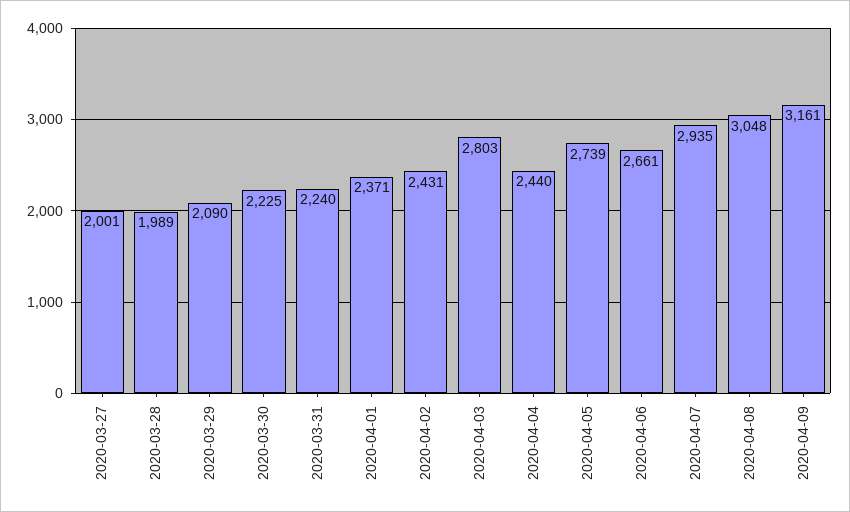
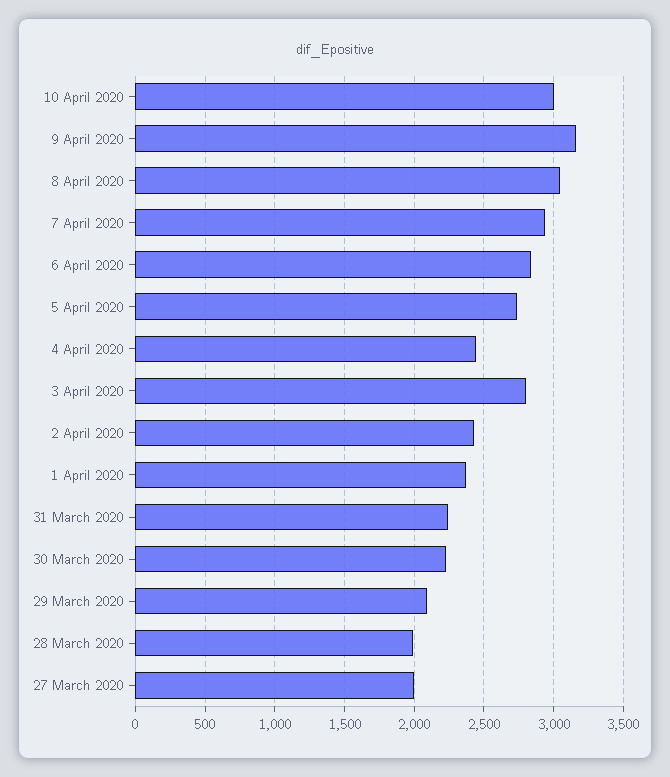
2020-04-06: 2661 -> 2850
10 April 2020: none -> 3000

